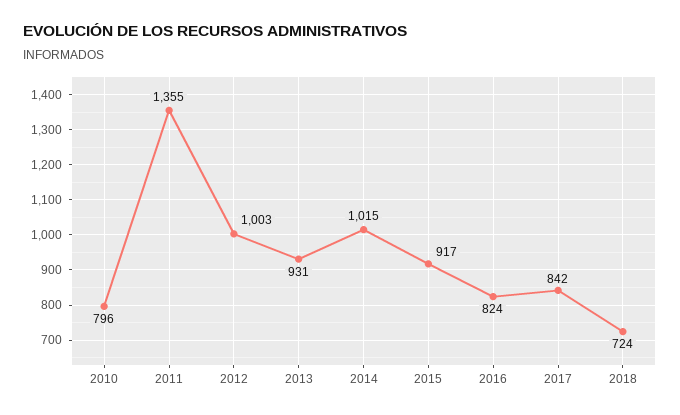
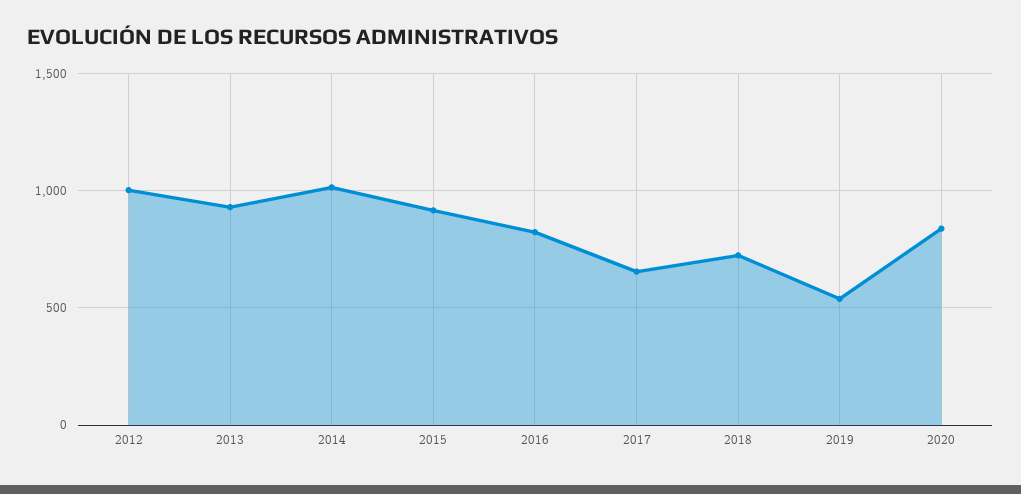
2010: 796 -> none
2011: 1355 -> none
2017: 842 -> 650
2019: none -> 550
2020: none -> 850

